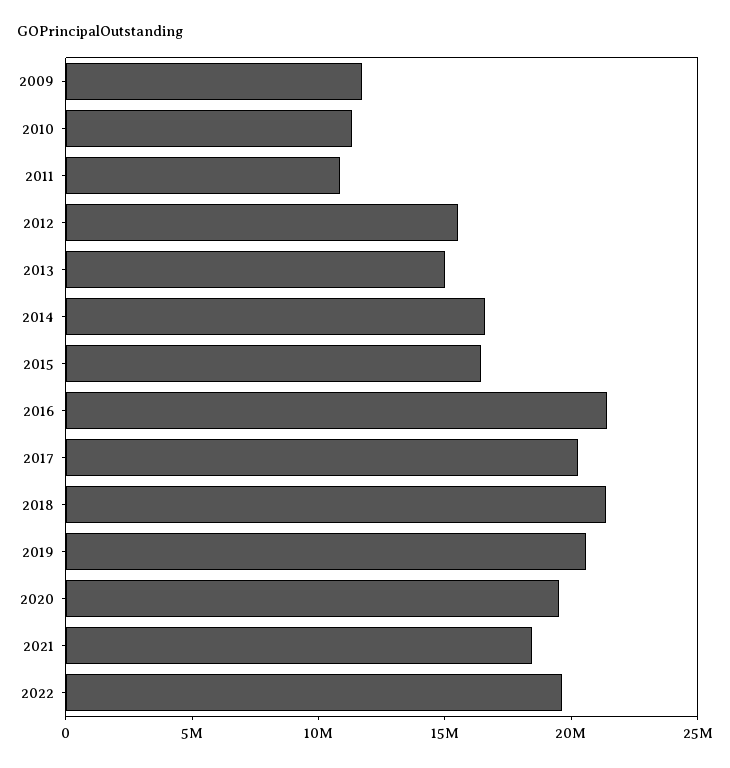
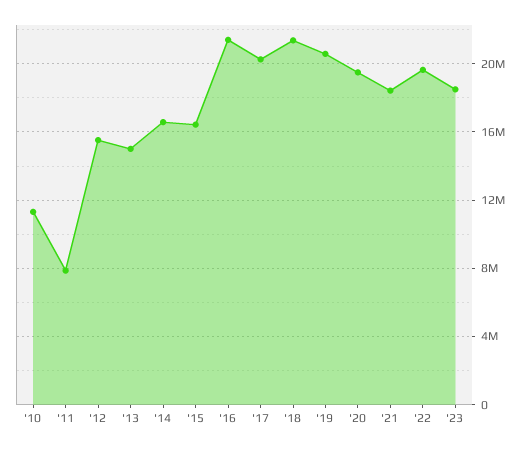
2009: 12000000 -> none
2011: 11000000 -> 8000000
'23: none -> 18500000

